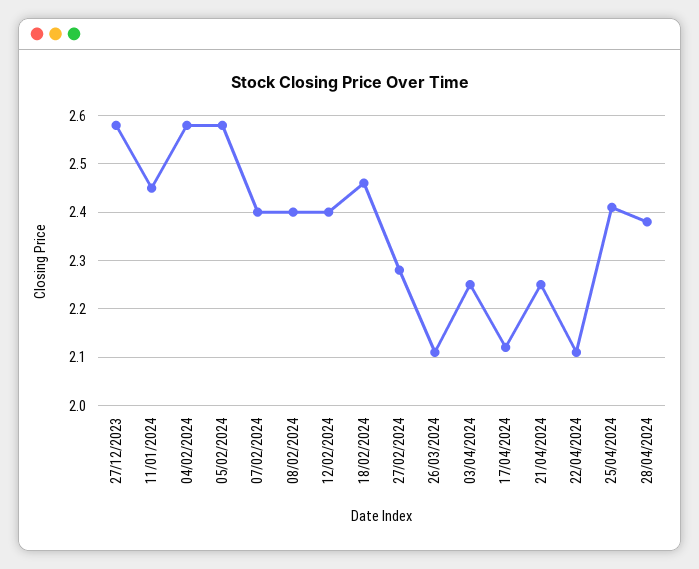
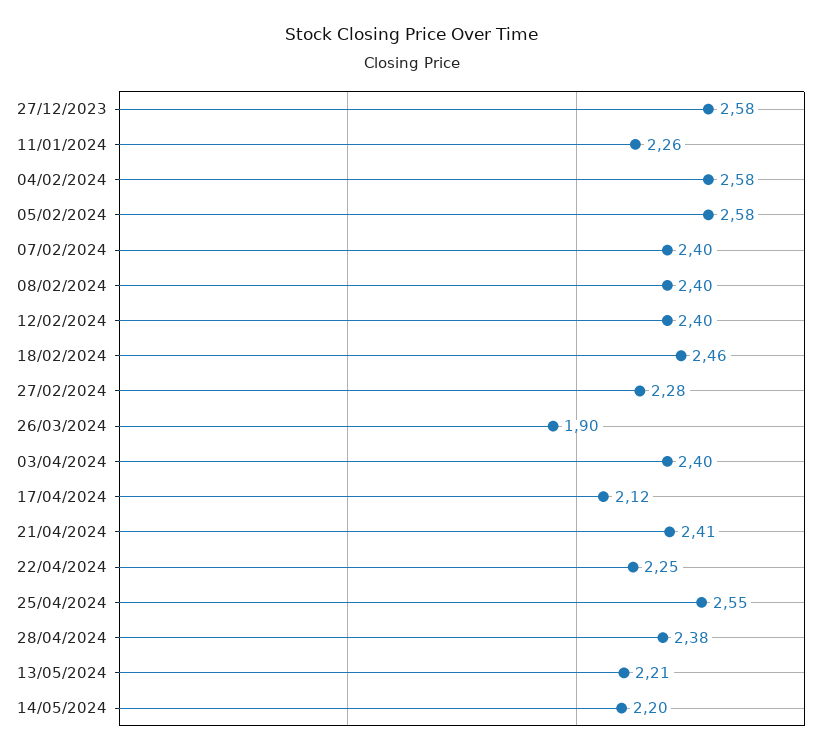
11/01/2024: 2.45 -> 2.26
26/03/2024: 2.1 -> 1.9
03/04/2024: 2.25 -> 2.4
21/04/2024: 2.25 -> 2.41
22/04/2024: 2.1 -> 2.25
25/04/2024: 2.4 -> 2.55
13/05/2024: none -> 2.21
14/05/2024: none -> 2.2

